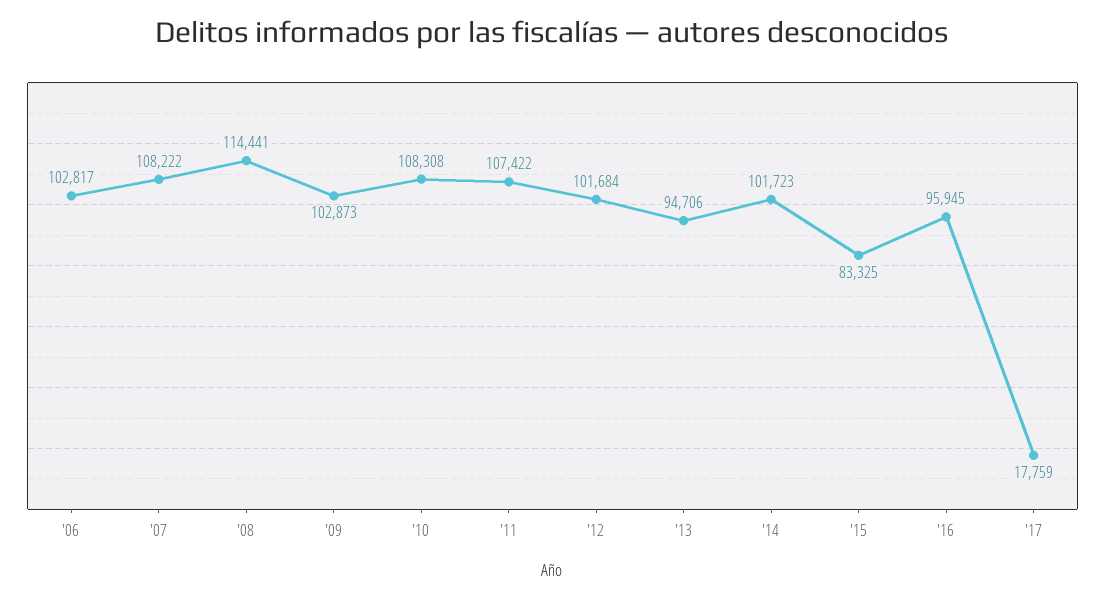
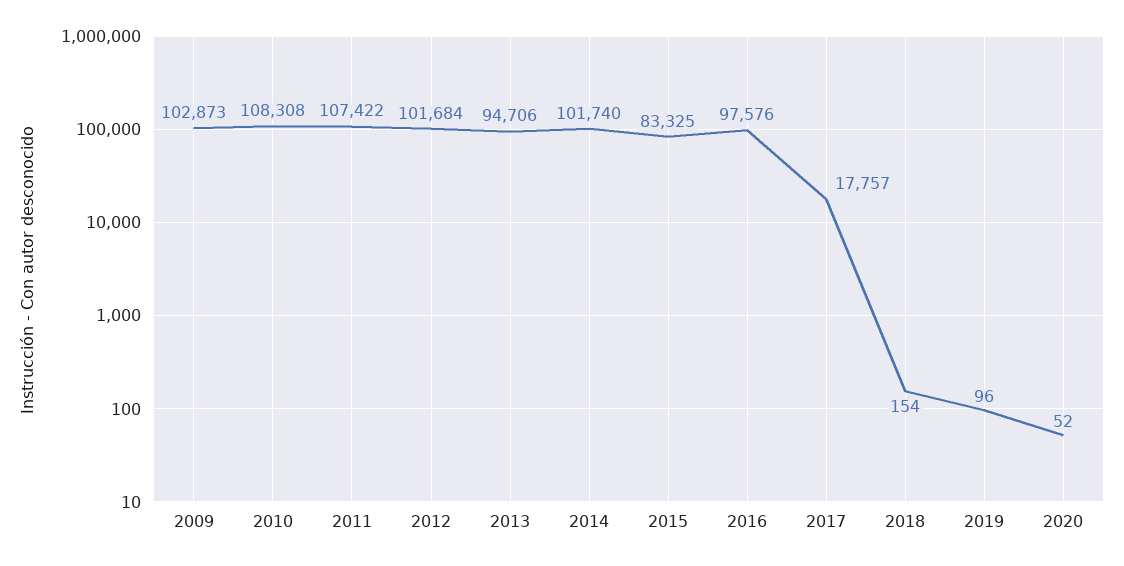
'06: 102817 -> none
'07: 108222 -> none
'08: 114441 -> none
'14: 101723 -> 101740
'16: 95945 -> 97576
'17: 17759 -> 17757
2018: none -> 154
2019: none -> 96
2020: none -> 52

